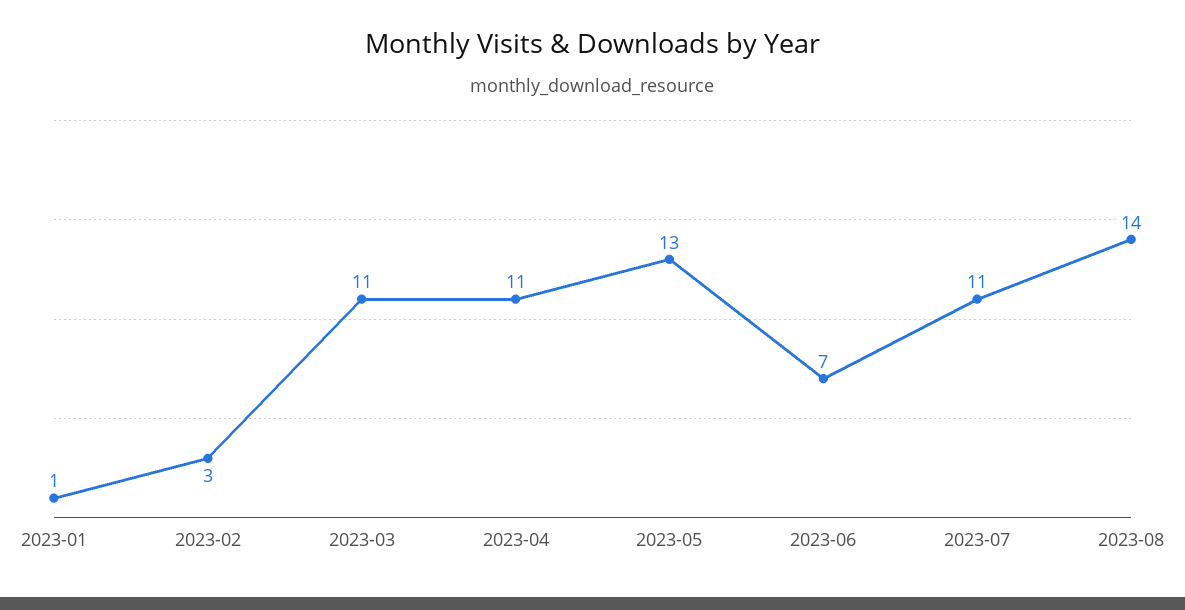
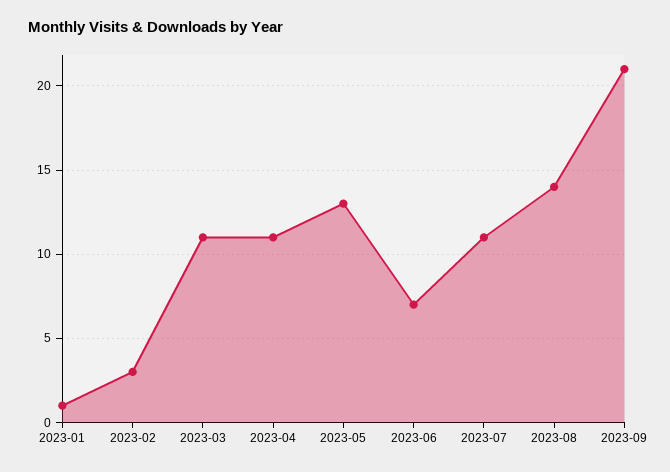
2023-09: none -> 21

